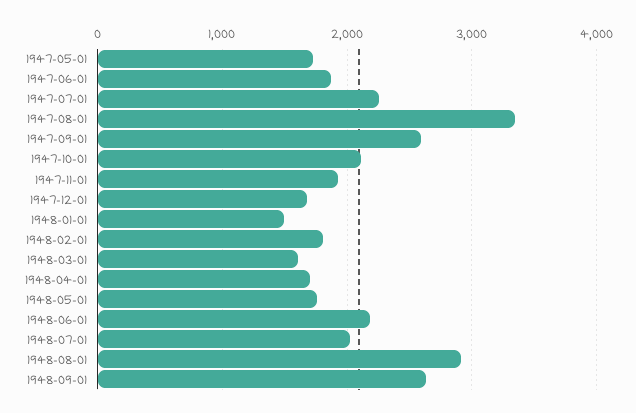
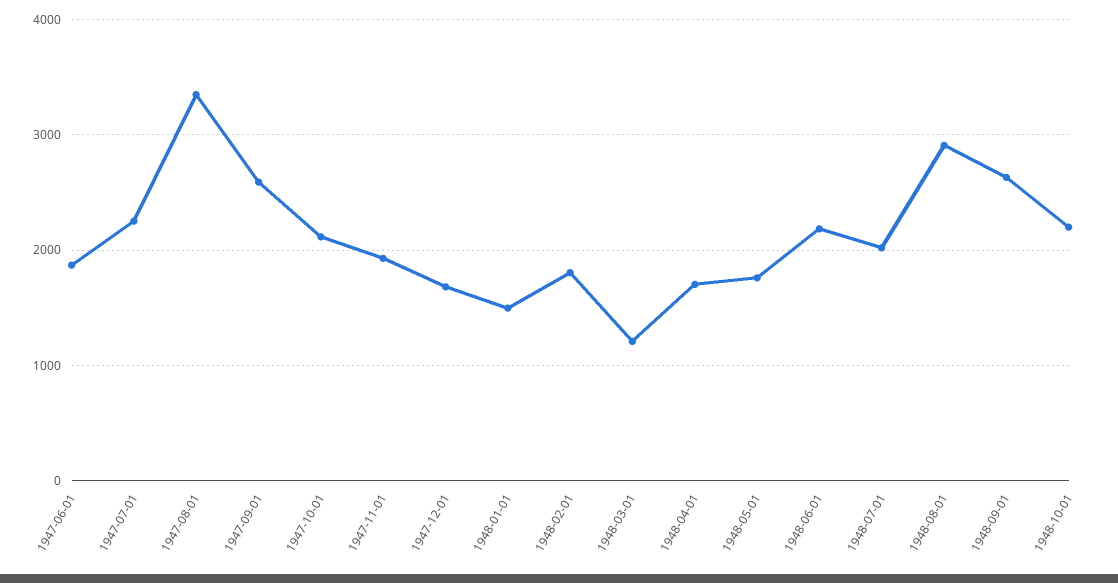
1947-05-01: 1700 -> none
1948-03-01: 1600 -> 1200
1948-10-01: none -> 2200

